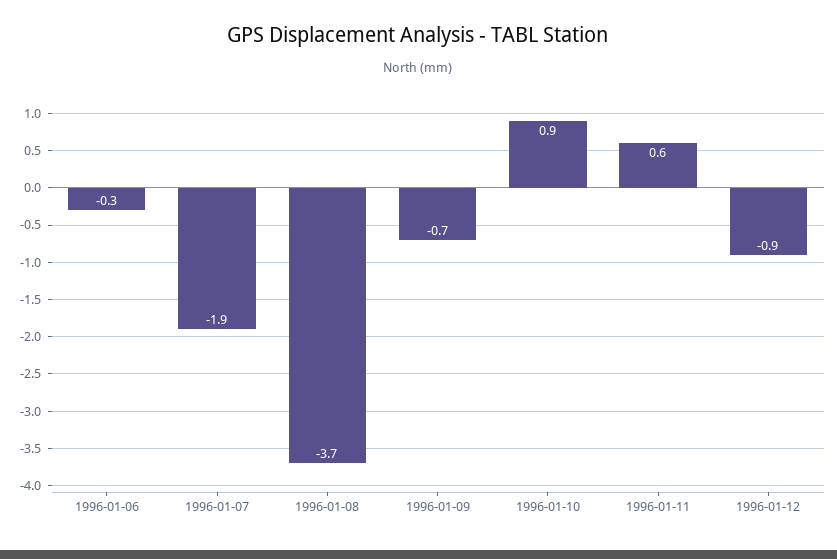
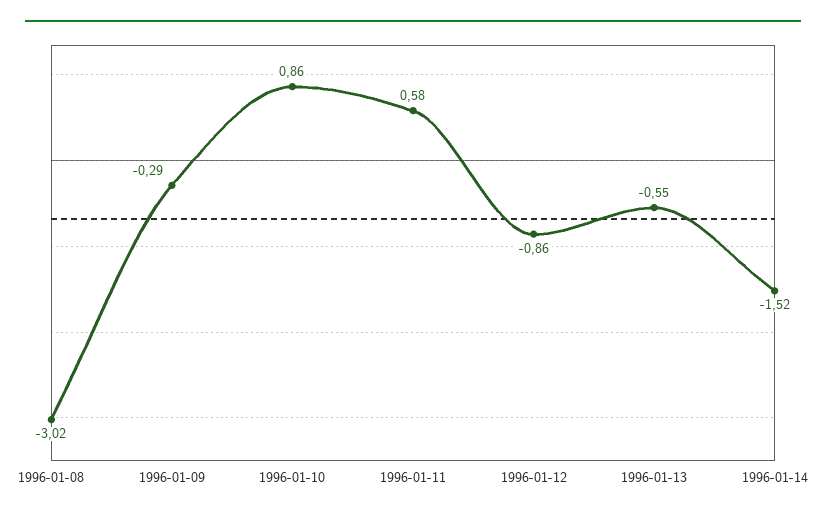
1996-01-06: -0.3 -> none
1996-01-07: -1.9 -> none
1996-01-08: -3.7 -> -3.02
1996-01-09: -0.7 -> -0.29
1996-01-13: none -> -0.55
1996-01-14: none -> -1.52

